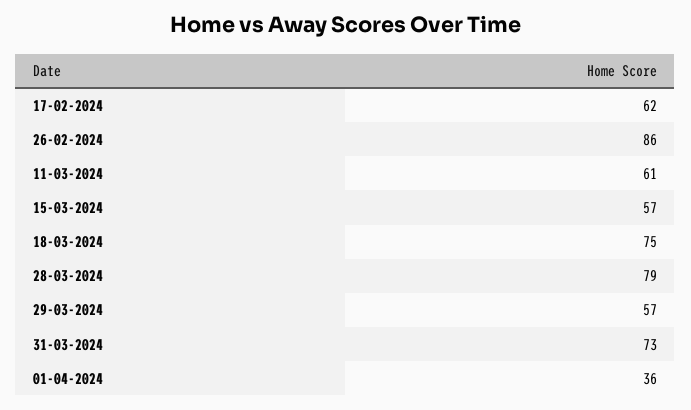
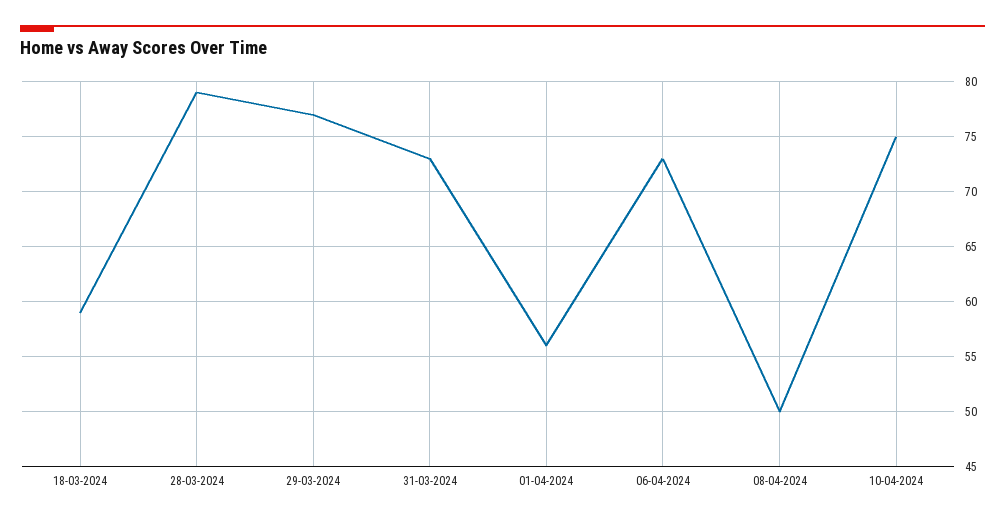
17-02-2024: 62 -> none
26-02-2024: 86 -> none
11-03-2024: 61 -> none
15-03-2024: 57 -> none
18-03-2024: 75 -> 59
29-03-2024: 57 -> 77
01-04-2024: 36 -> 56
06-04-2024: none -> 73
08-04-2024: none -> 50
10-04-2024: none -> 75

